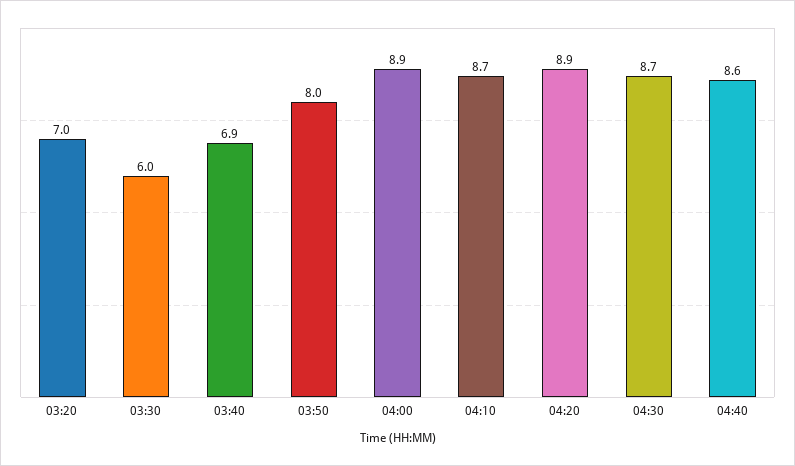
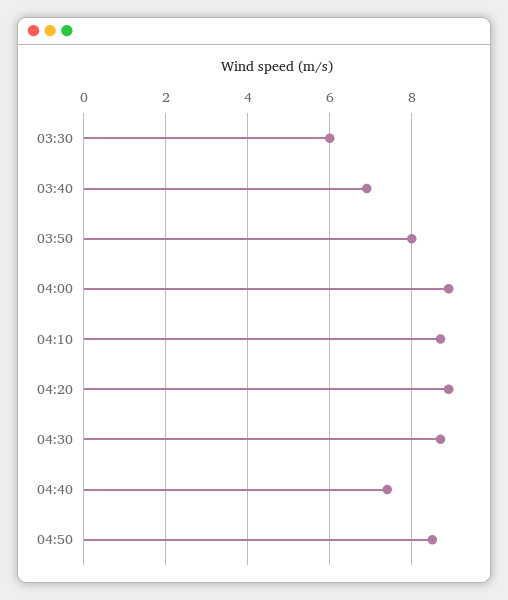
03:20: 7 -> none
04:40: 8.6 -> 7.5
04:50: none -> 8.5

